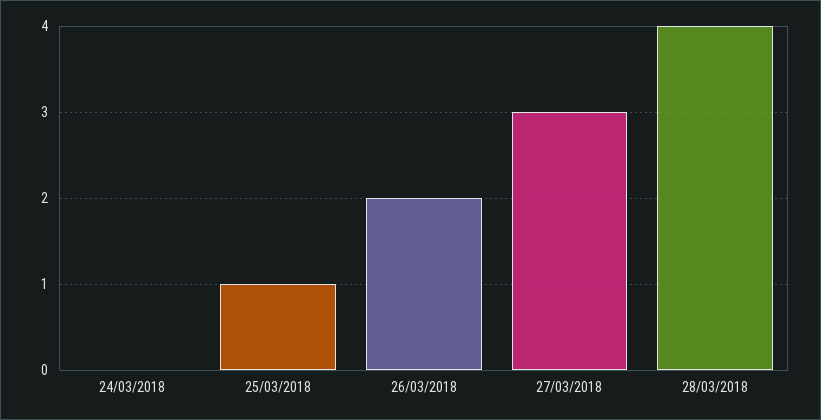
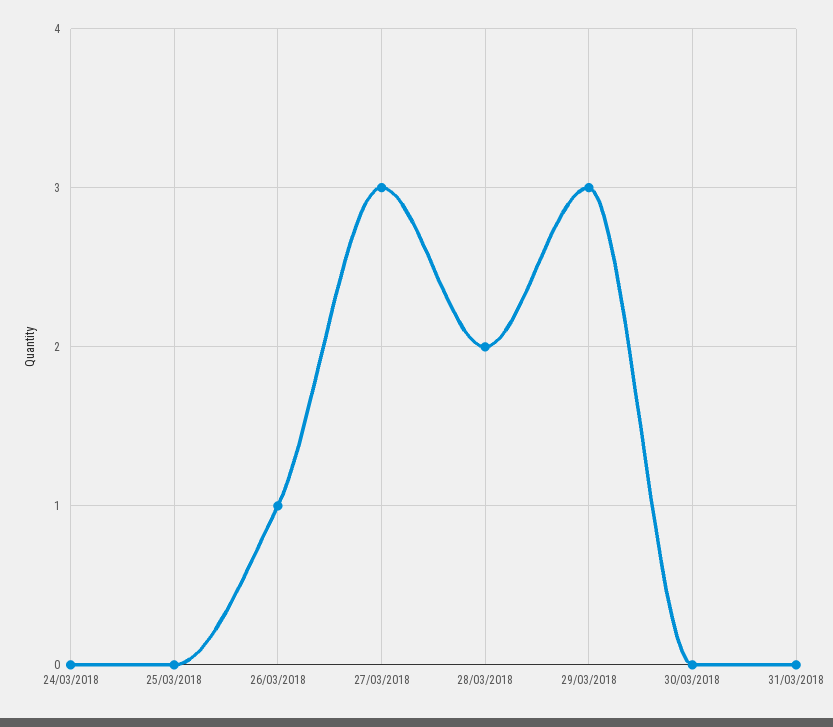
25/03/2018: 1 -> 0
26/03/2018: 2 -> 1
28/03/2018: 4 -> 2
29/03/2018: none -> 3
30/03/2018: none -> 0
31/03/2018: none -> 0

